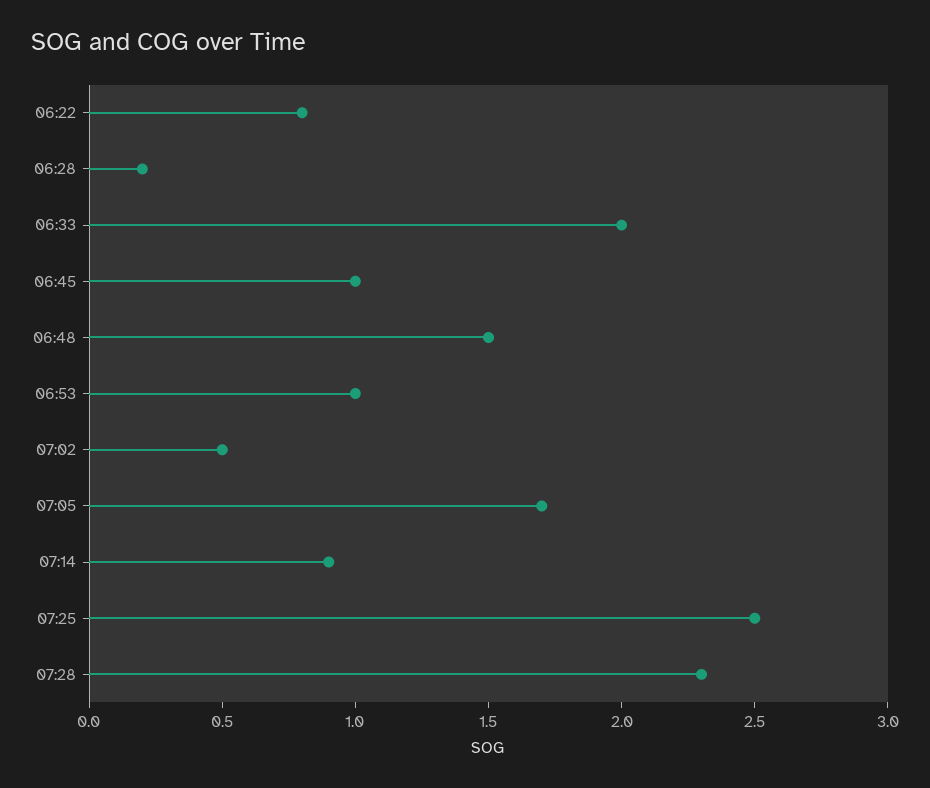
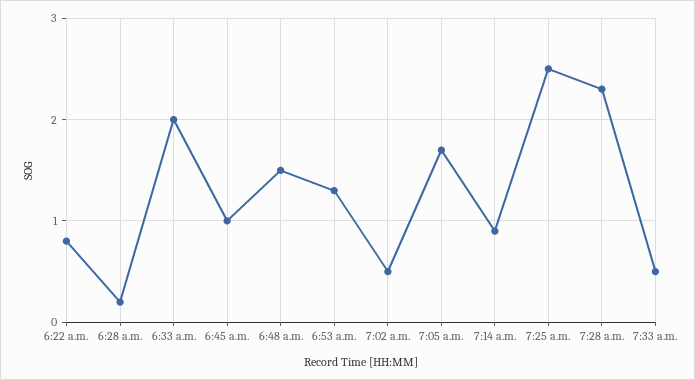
06:53: 1 -> 1.3
7:33 a.m.: none -> 0.5

